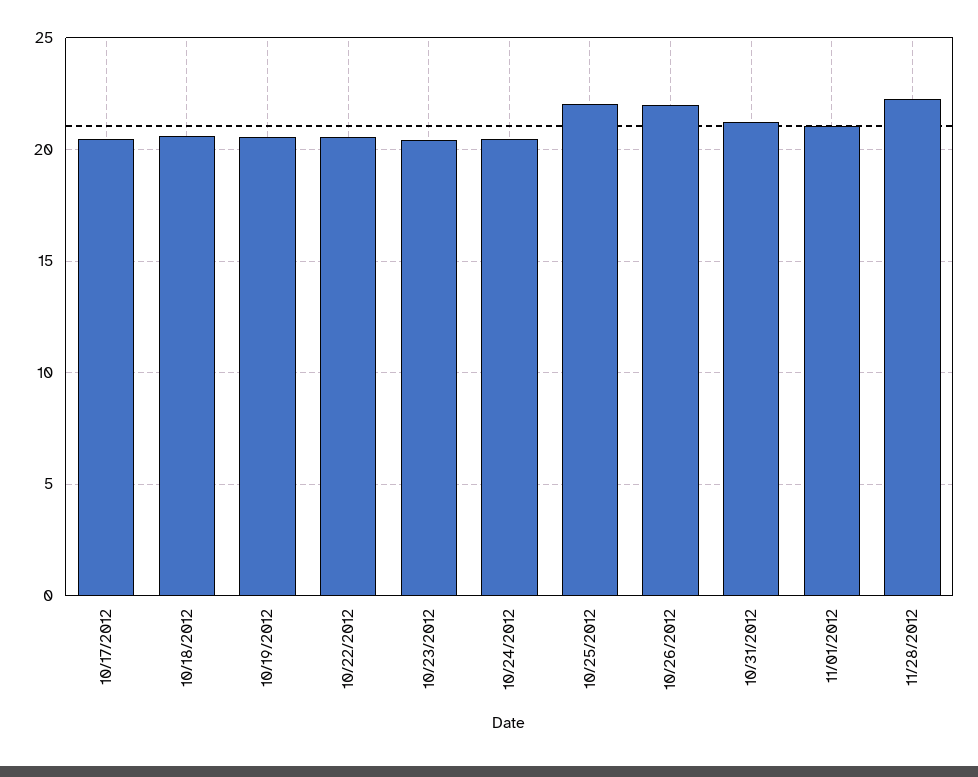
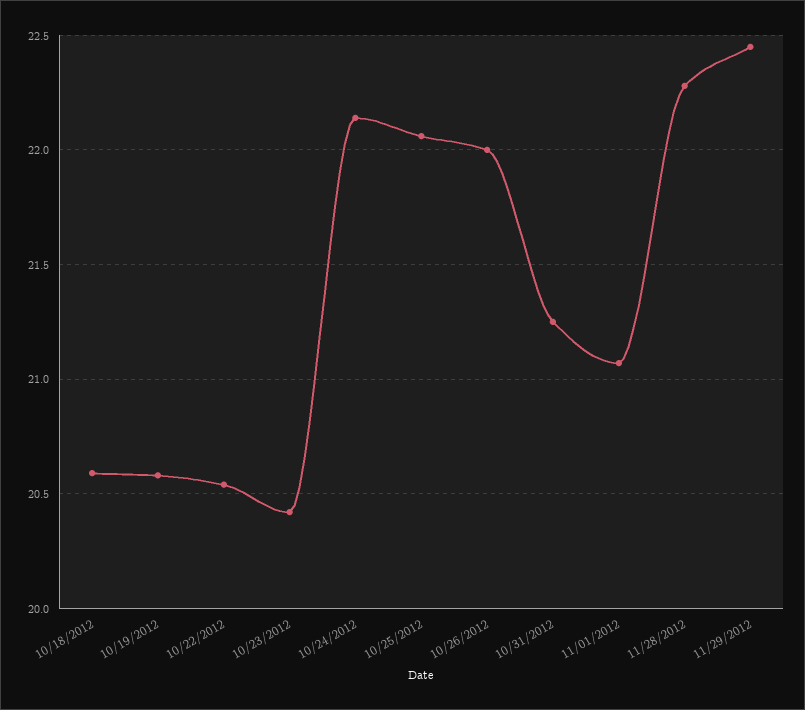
10/17/2012: 20.5 -> none
10/24/2012: 20.5 -> 22.15
11/29/2012: none -> 22.45

